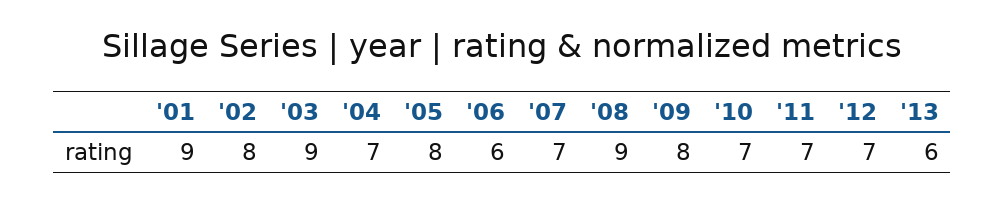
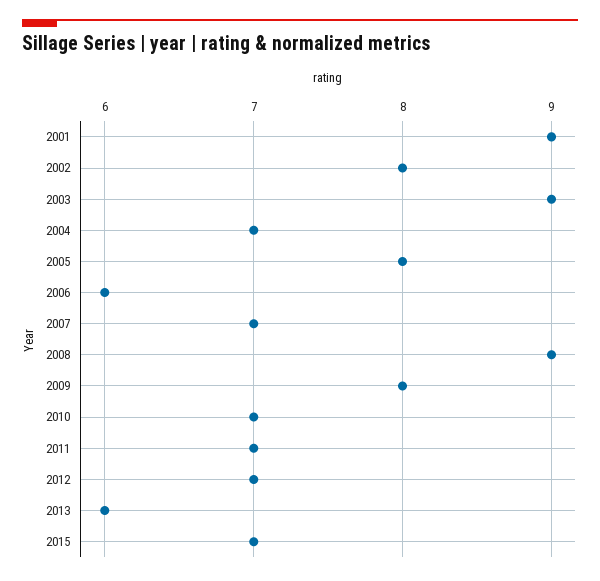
2015: none -> 7

